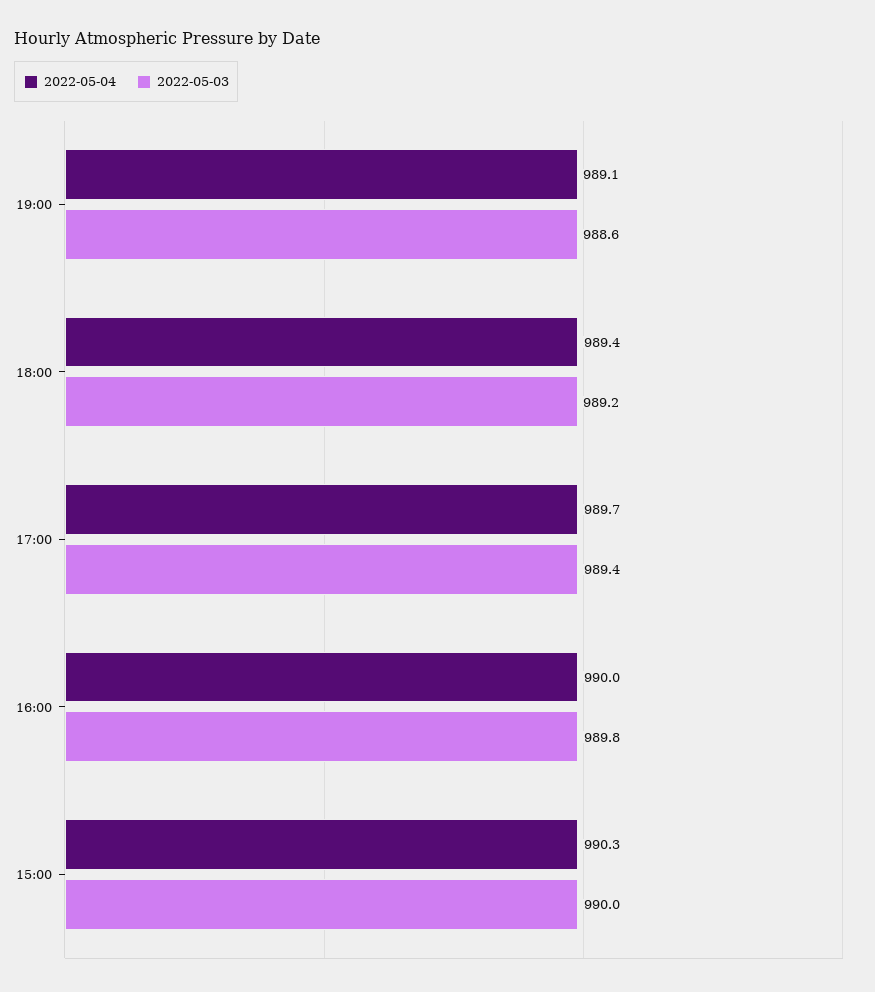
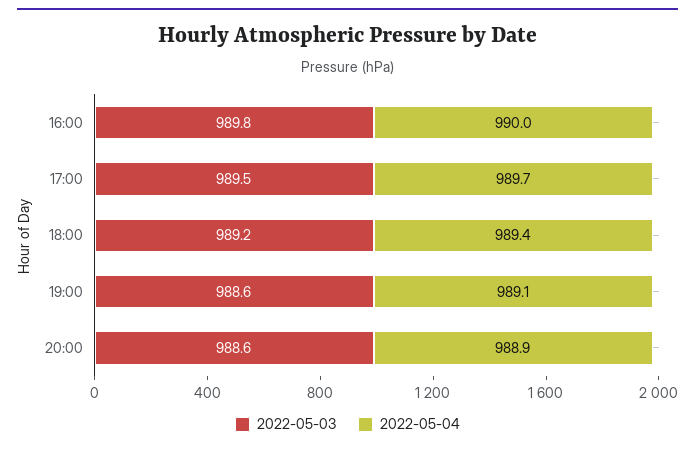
2022-05-03, 17:00: 989.4 -> 989.5
2022-05-04, 15:00: 990.3 -> none
2022-05-03, 15:00: 990 -> none
2022-05-03, 20:00: none -> 988.6
2022-05-04, 20:00: none -> 988.9

